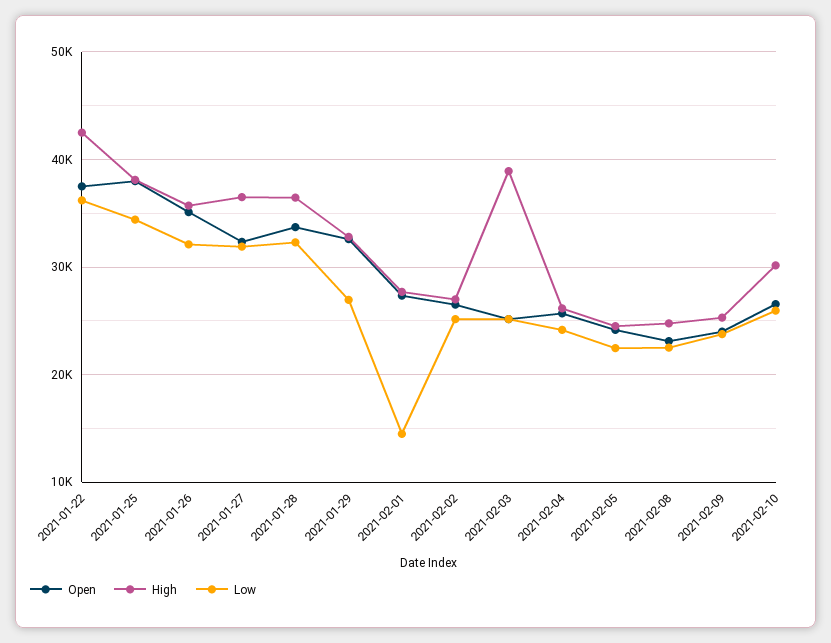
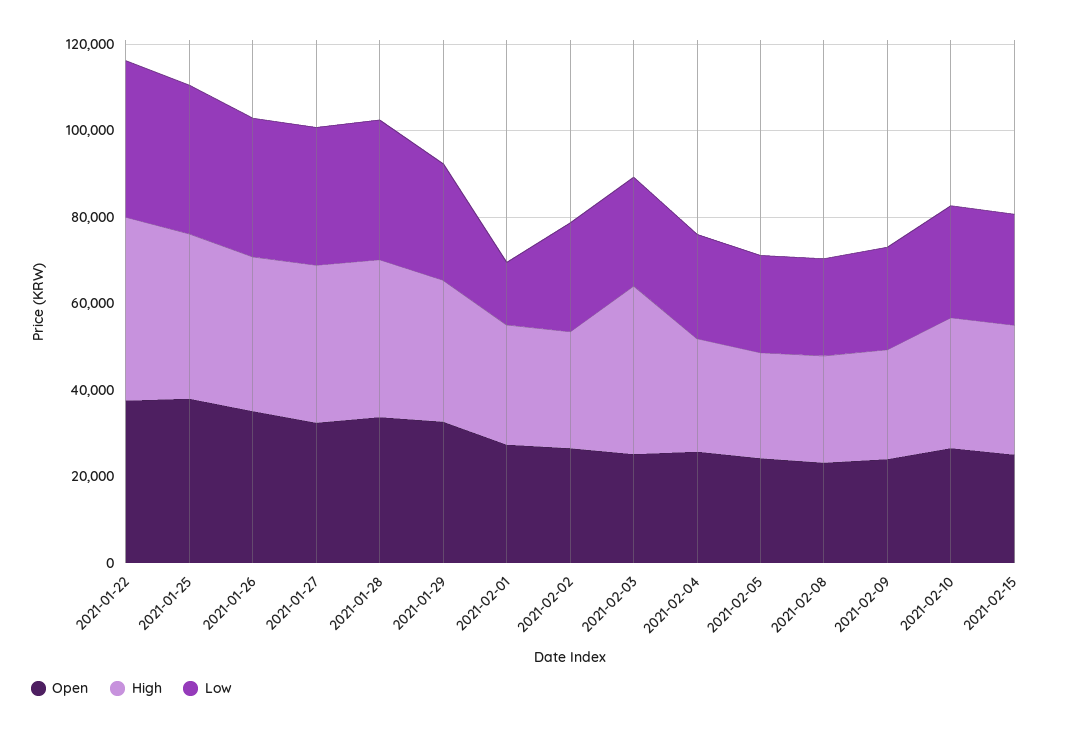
Open, 2021-02-15: none -> 25000
High, 2021-02-15: none -> 30000
Low, 2021-02-15: none -> 25000

